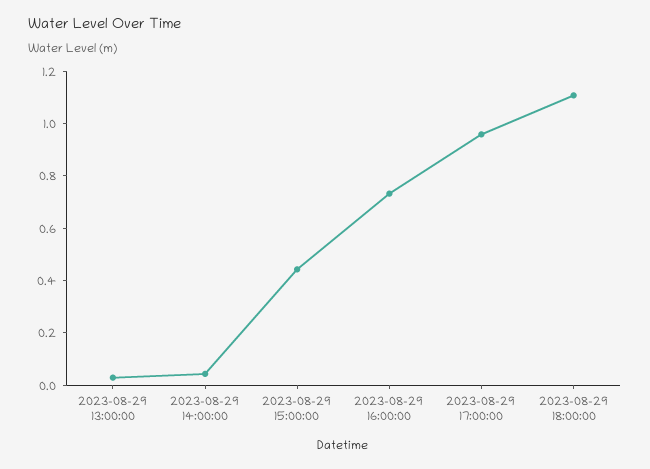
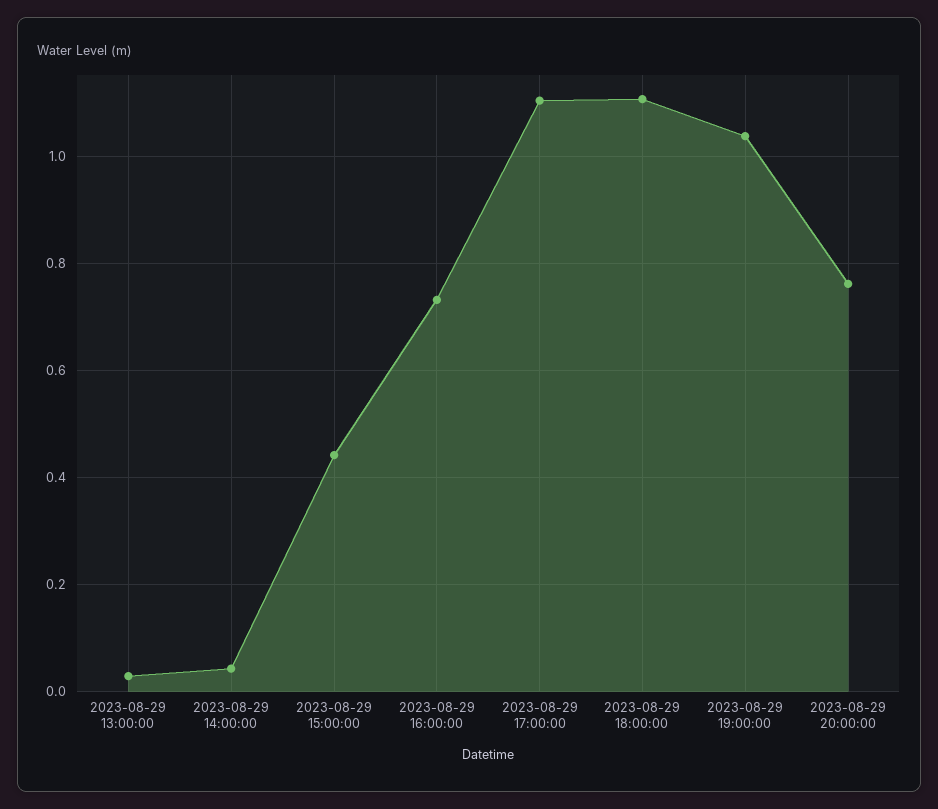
2023-08-29 17:00:00: 0.95 -> 1.1
2023-08-29 19:00:00: none -> 1.04
2023-08-29 20:00:00: none -> 0.76

